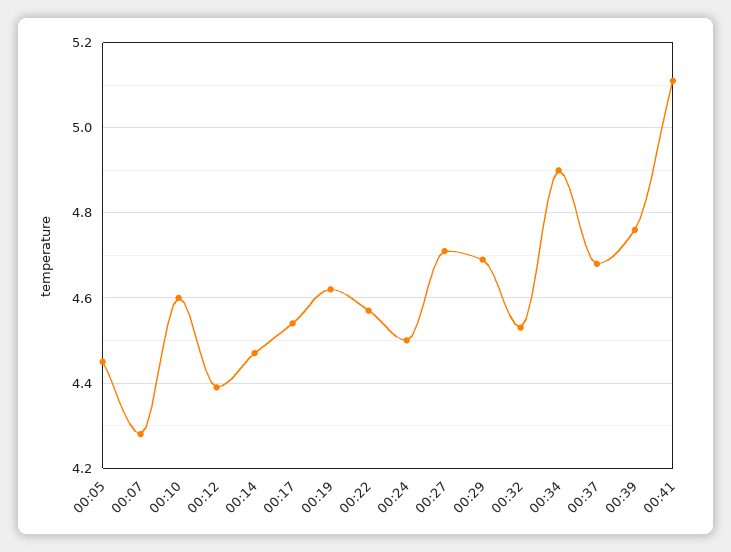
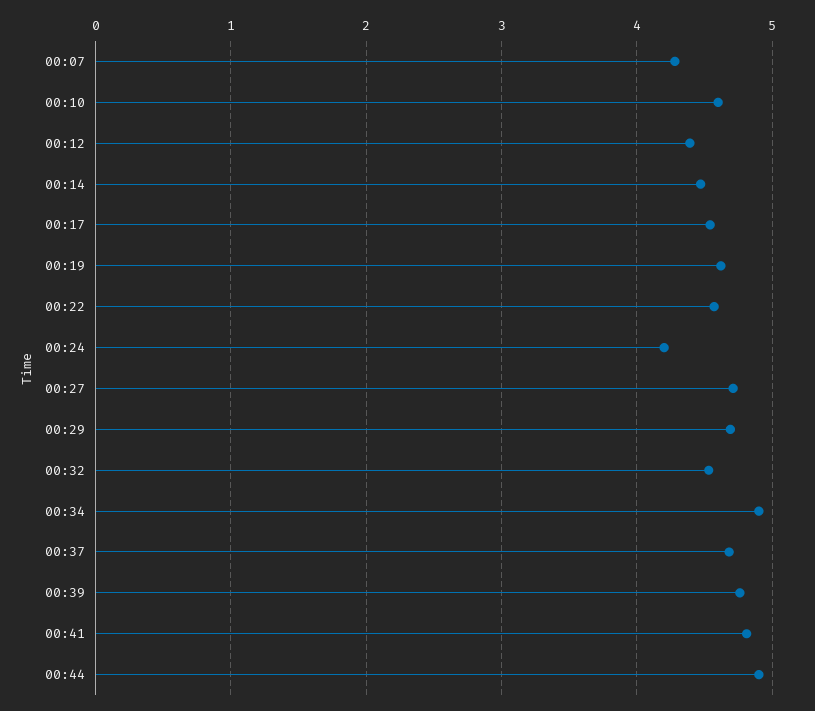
00:05: 4.45 -> none
00:24: 4.5 -> 4.2
00:41: 5.1 -> 4.8
00:44: none -> 4.9

